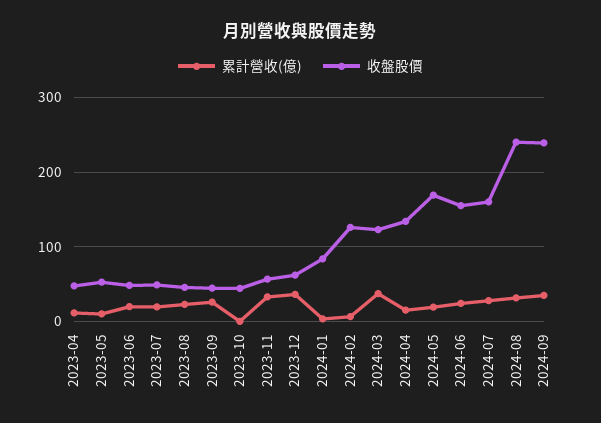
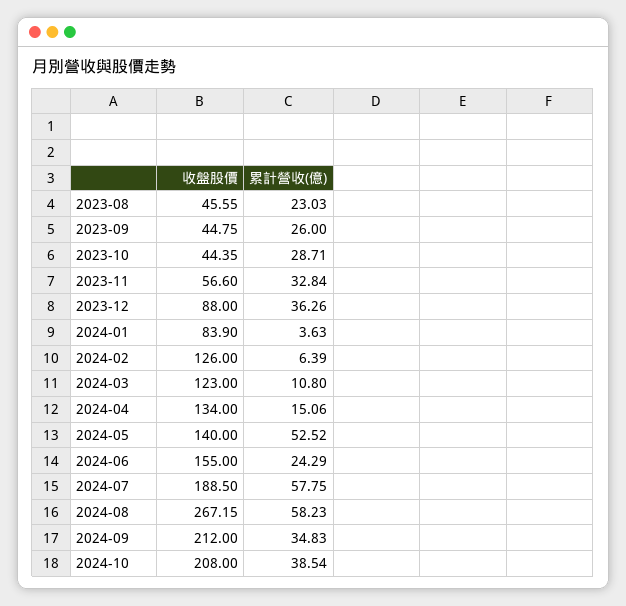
累計營收(億), 2023-04: 10 -> none
收盤股價, 2023-04: 50 -> none
累計營收(億), 2023-05: 10 -> none
收盤股價, 2023-05: 50 -> none
累計營收(億), 2023-06: 20 -> none
收盤股價, 2023-06: 50 -> none
累計營收(億), 2023-07: 20 -> none
收盤股價, 2023-07: 50 -> none
累計營收(億), 2023-10: 0 -> 28.71
收盤股價, 2023-12: 60 -> 88
累計營收(億), 2024-03: 40 -> 10.8
累計營收(億), 2024-05: 20 -> 52.52
收盤股價, 2024-05: 170 -> 140
累計營收(億), 2024-07: 30 -> 57.75
收盤股價, 2024-07: 160 -> 188.5
累計營收(億), 2024-08: 30 -> 58.23
收盤股價, 2024-08: 240 -> 267.15
收盤股價, 2024-09: 240 -> 212
收盤股價, 2024-10: none -> 208
累計營收(億), 2024-10: none -> 38.54

